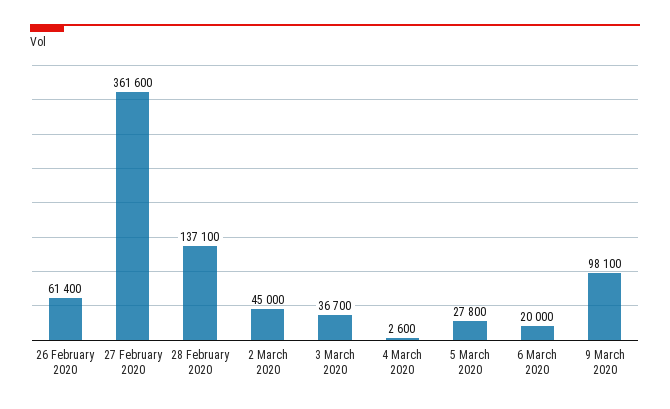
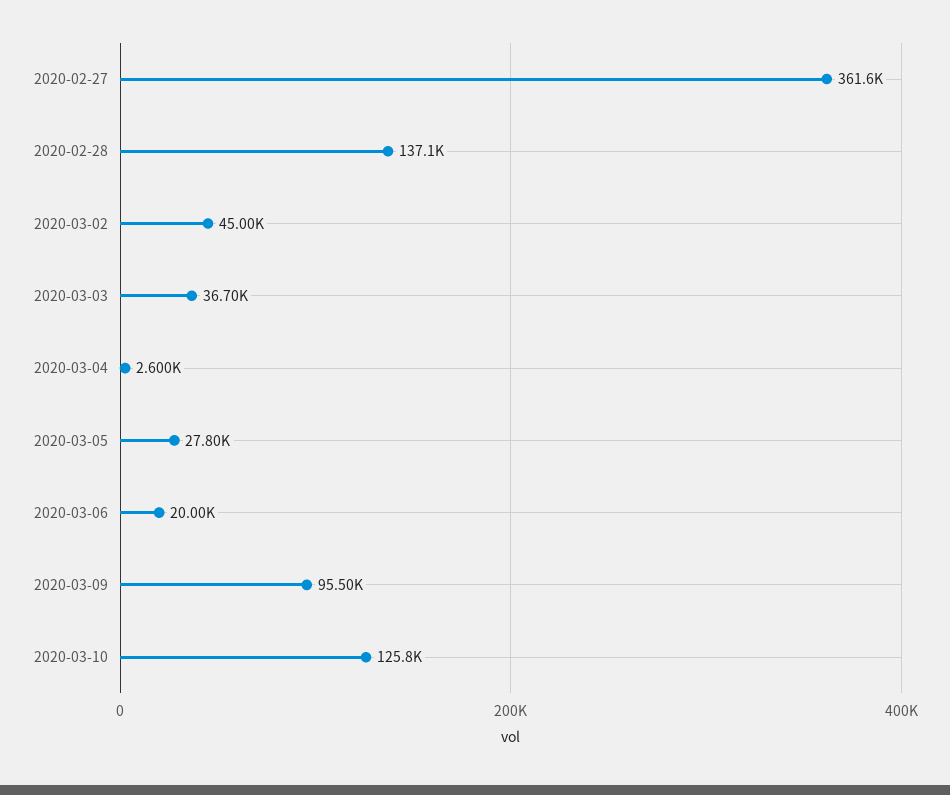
26 February 2020: 61400 -> none
9 March 2020: 98100 -> 95500
2020-03-10: none -> 125800

